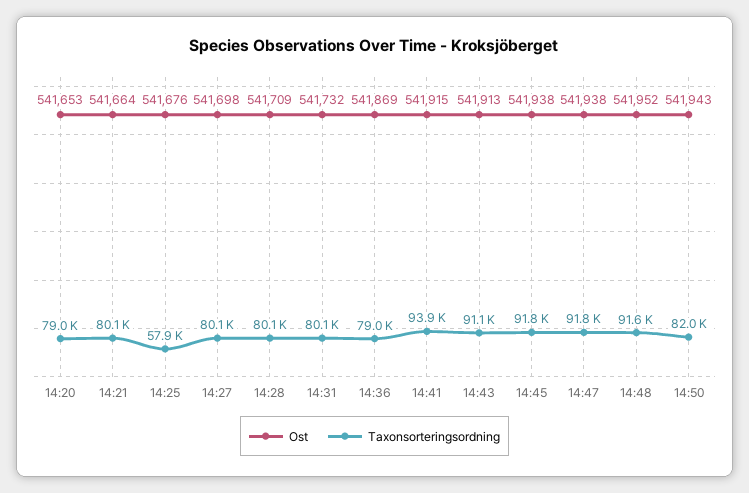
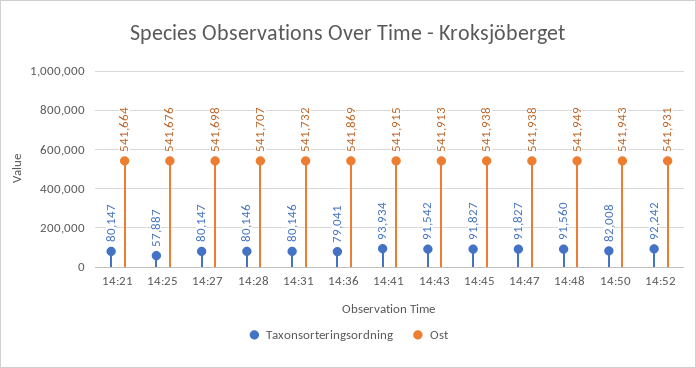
Ost, 14:20: 541653 -> none
Taxonsorteringsordning, 14:20: 79000 -> none
Ost, 14:28: 541709 -> 541707
Taxonsorteringsordning, 14:43: 91100 -> 91542
Ost, 14:48: 541952 -> 541949
Taxonsorteringsordning, 14:52: none -> 92242
Ost, 14:52: none -> 541931

